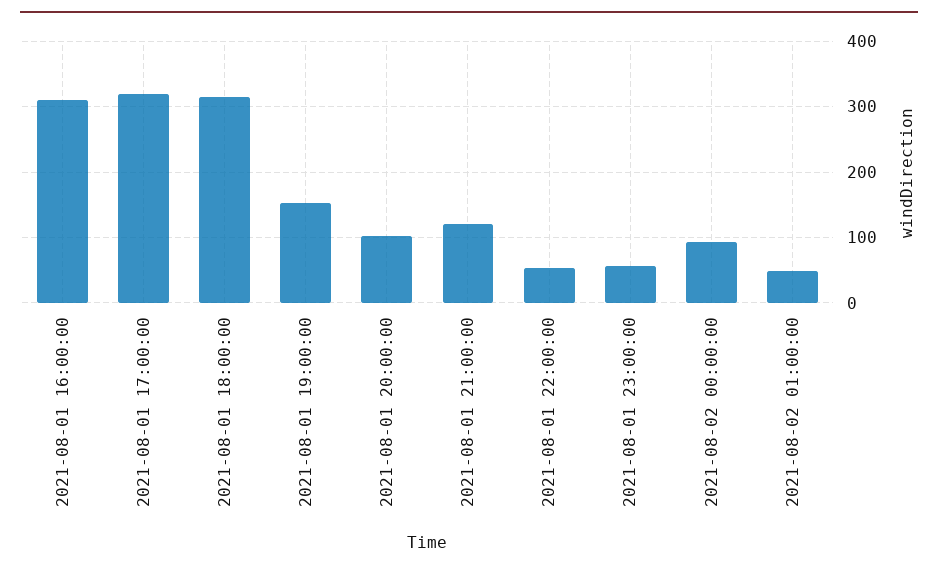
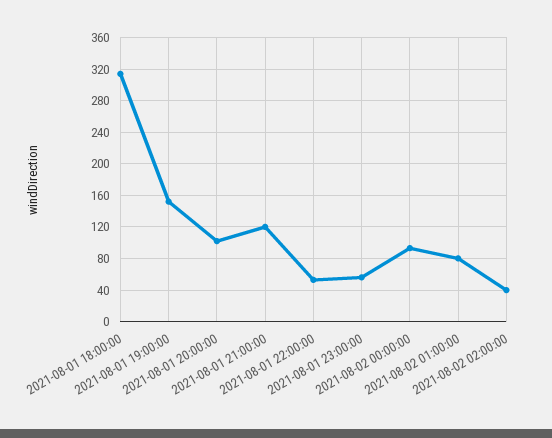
2021-08-01 16:00:00: 310 -> none
2021-08-01 17:00:00: 320 -> none
2021-08-02 01:00:00: 50 -> 80
2021-08-02 02:00:00: none -> 40

